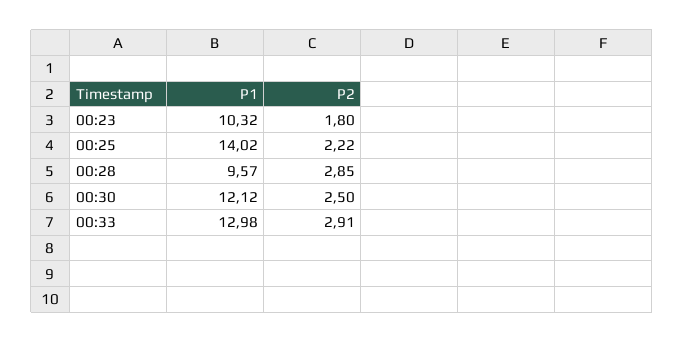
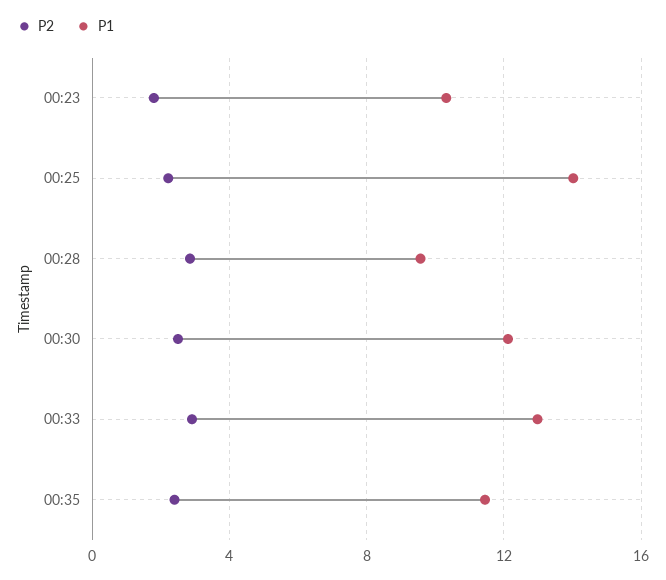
P2, 00:35: none -> 2.5
P1, 00:35: none -> 11.5

